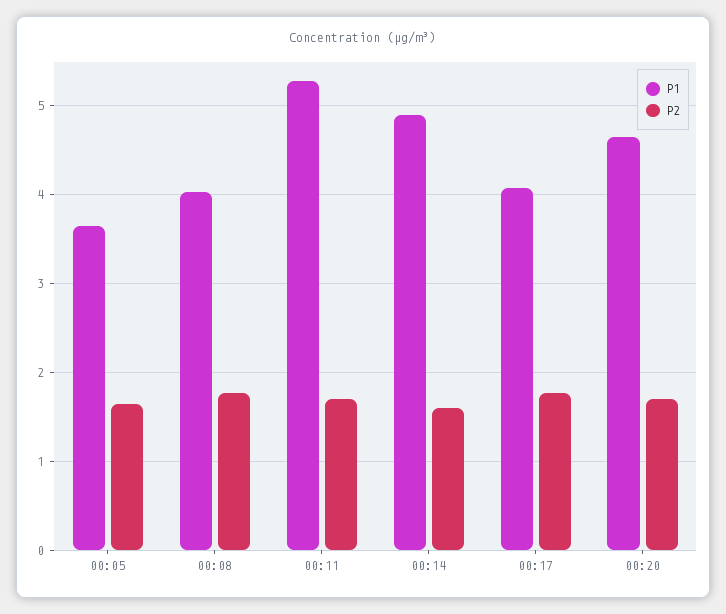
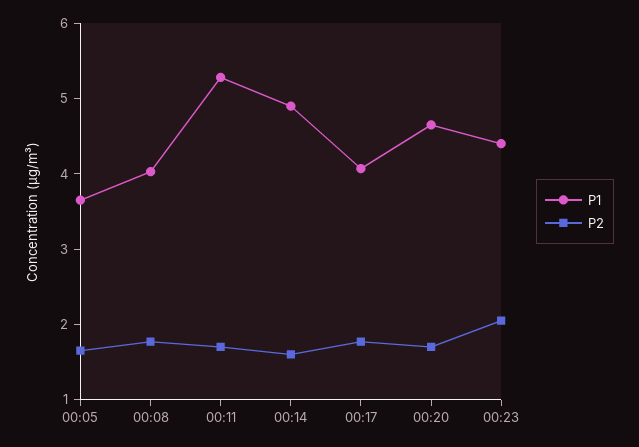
P1, 00:23: none -> 4.4
P2, 00:23: none -> 2

